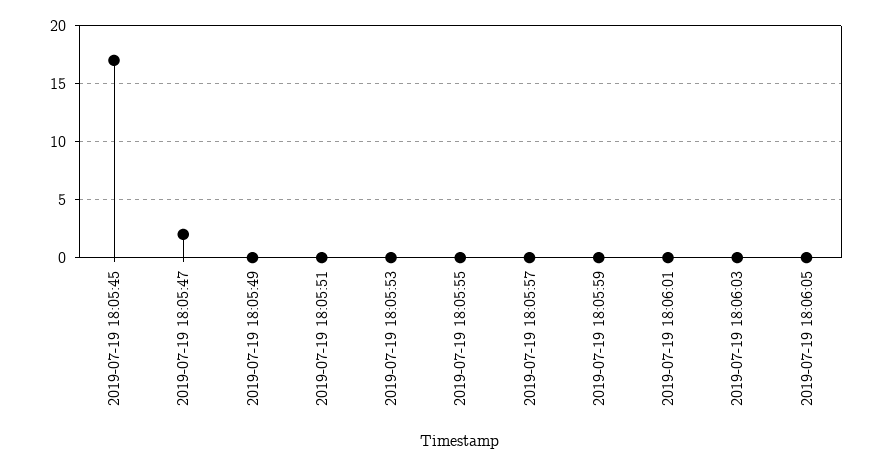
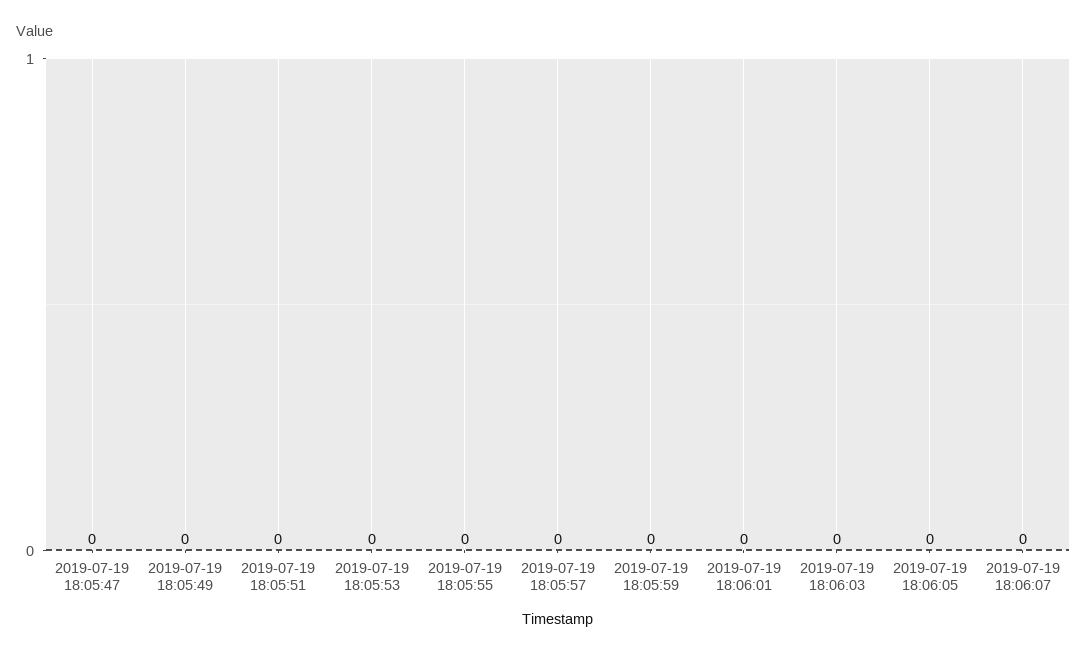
2019-07-19 18:05:45: 17 -> none
2019-07-19 18:05:47: 2 -> 0
2019-07-19 18:06:07: none -> 0

